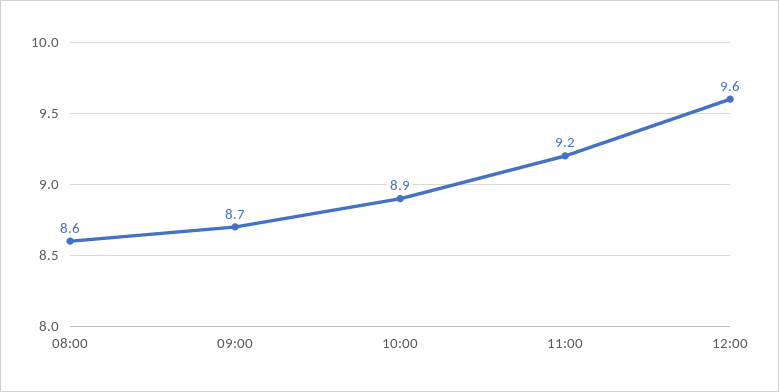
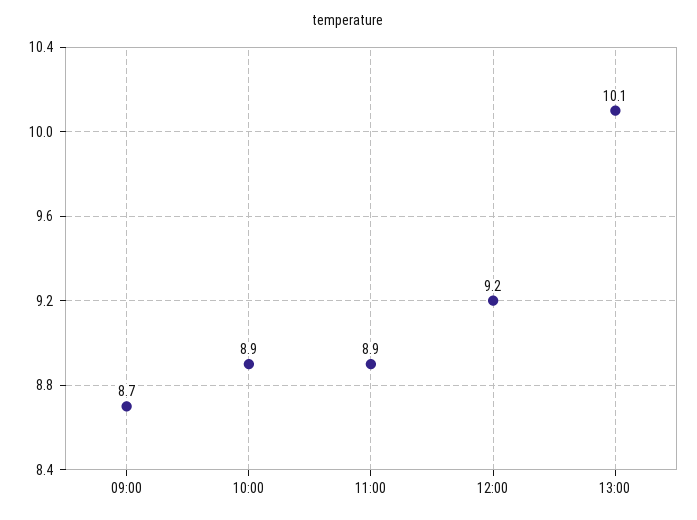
08:00: 8.6 -> none
11:00: 9.2 -> 8.9
12:00: 9.6 -> 9.2
13:00: none -> 10.1

